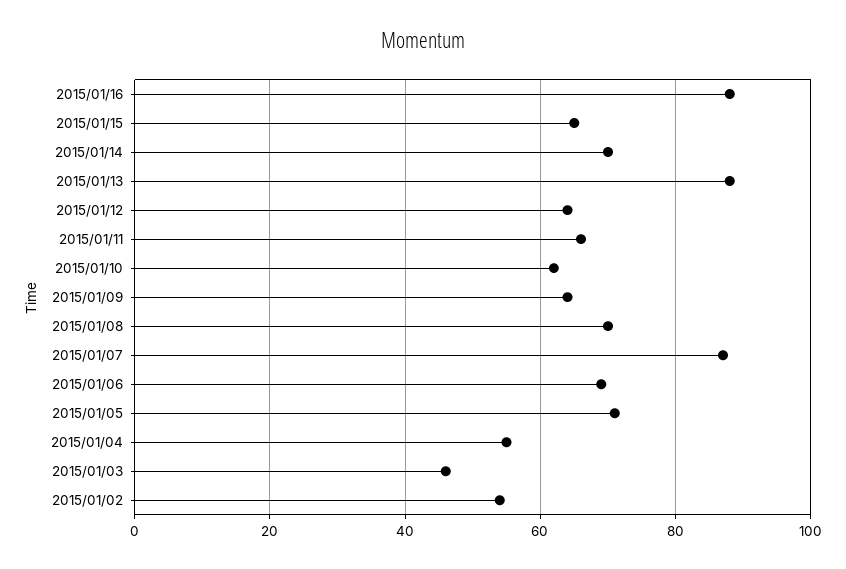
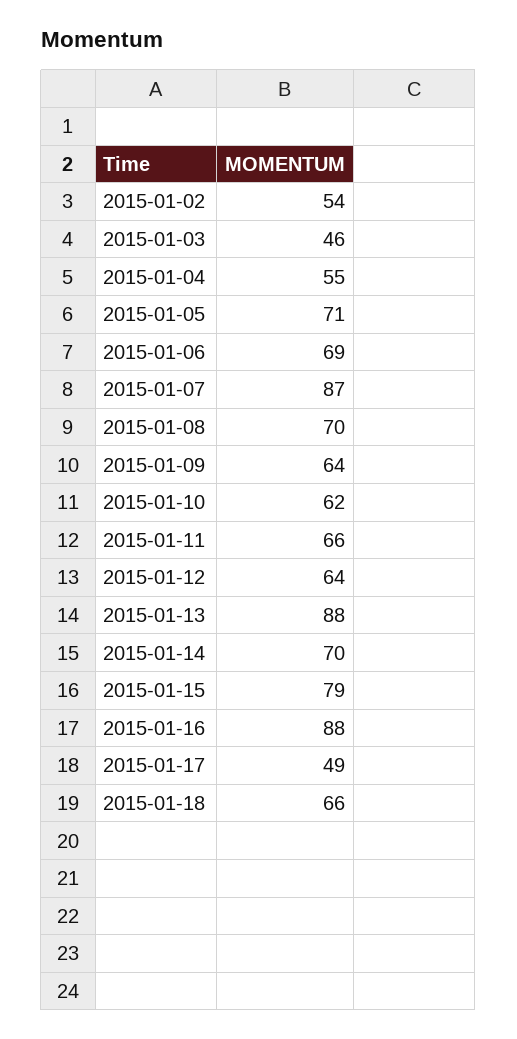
2015/01/15: 65 -> 79
2015-01-17: none -> 49
2015-01-18: none -> 66

